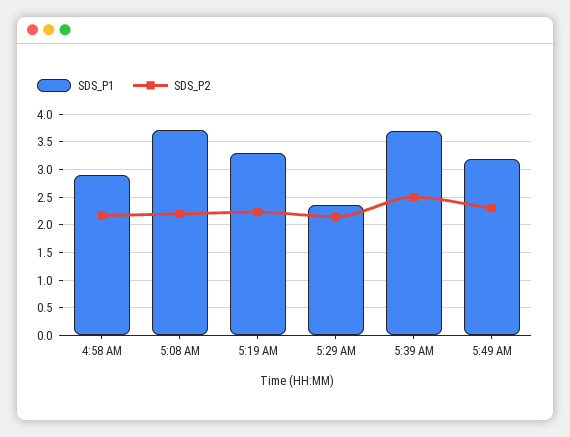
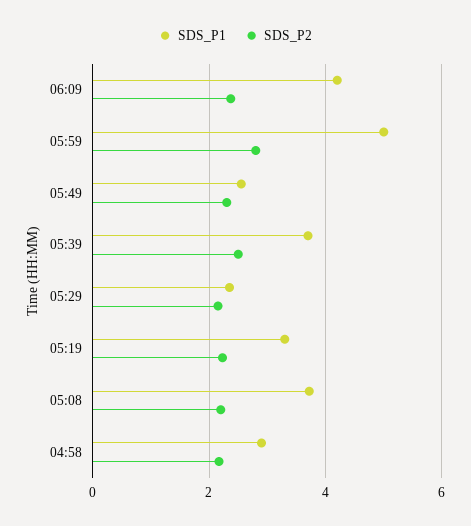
SDS_P1, 5:49 AM: 3.25 -> 2.6
SDS_P1, 06:09: none -> 4.2
SDS_P2, 06:09: none -> 2.4
SDS_P1, 05:59: none -> 5
SDS_P2, 05:59: none -> 2.8

